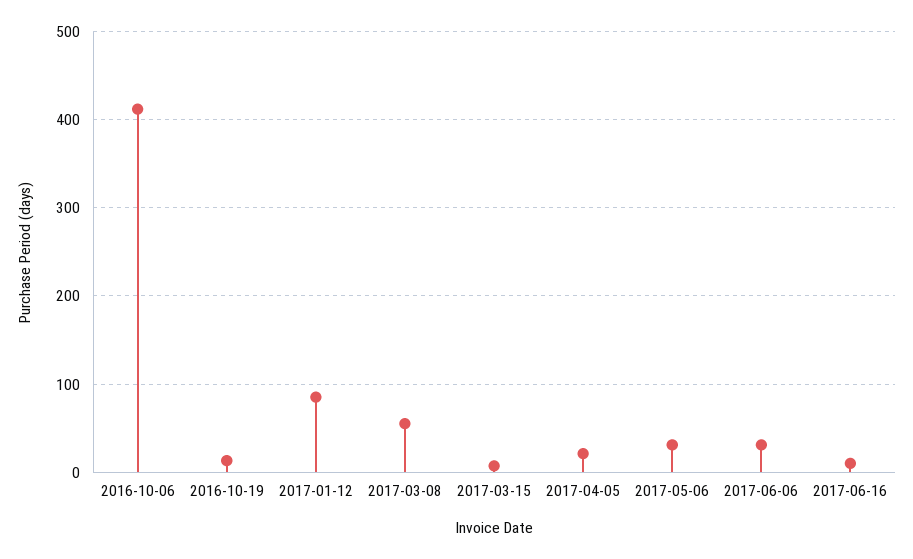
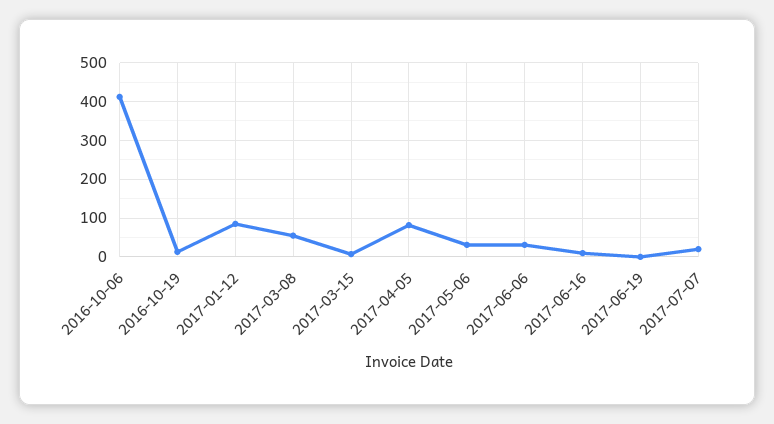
2017-04-05: 20 -> 80
2017-06-19: none -> 0
2017-07-07: none -> 20

